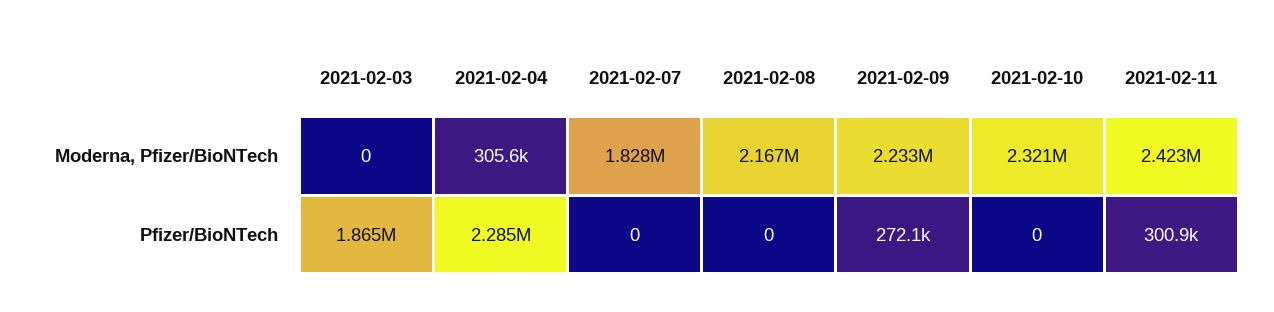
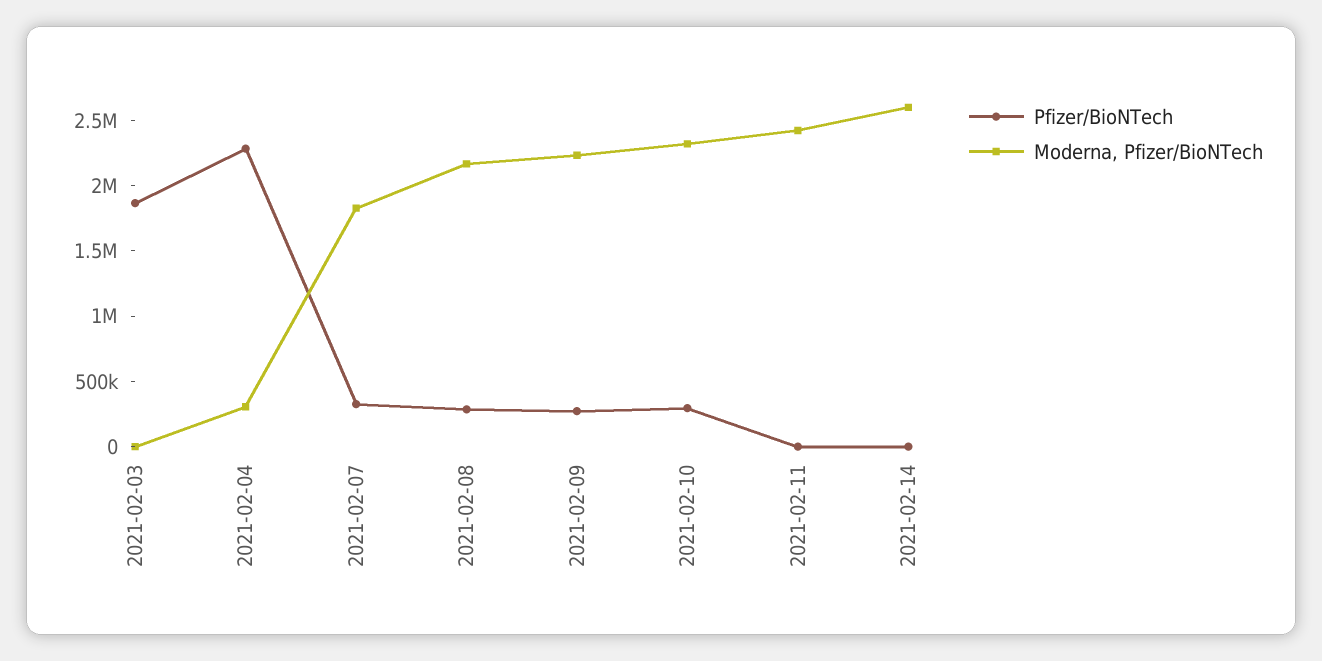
Pfizer/BioNTech, 2021-02-07: 0 -> 300000
Pfizer/BioNTech, 2021-02-08: 0 -> 300000
Pfizer/BioNTech, 2021-02-10: 0 -> 300000
Pfizer/BioNTech, 2021-02-11: 300900 -> 0
Pfizer/BioNTech, 2021-02-14: none -> 0
Moderna, Pfizer/BioNTech, 2021-02-14: none -> 2600000

